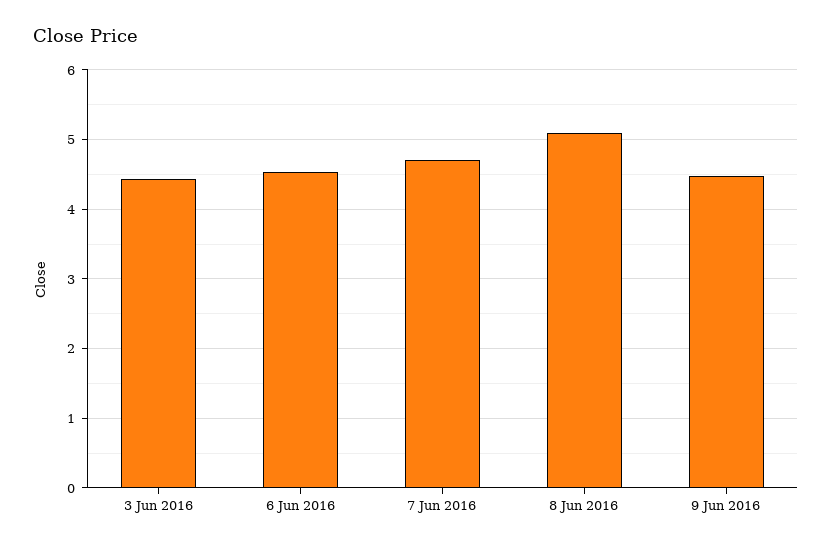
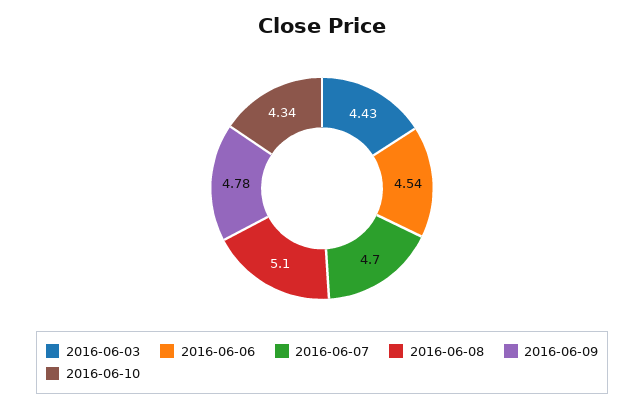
9 Jun 2016: 4.5 -> 4.78
2016-06-10: none -> 4.34

